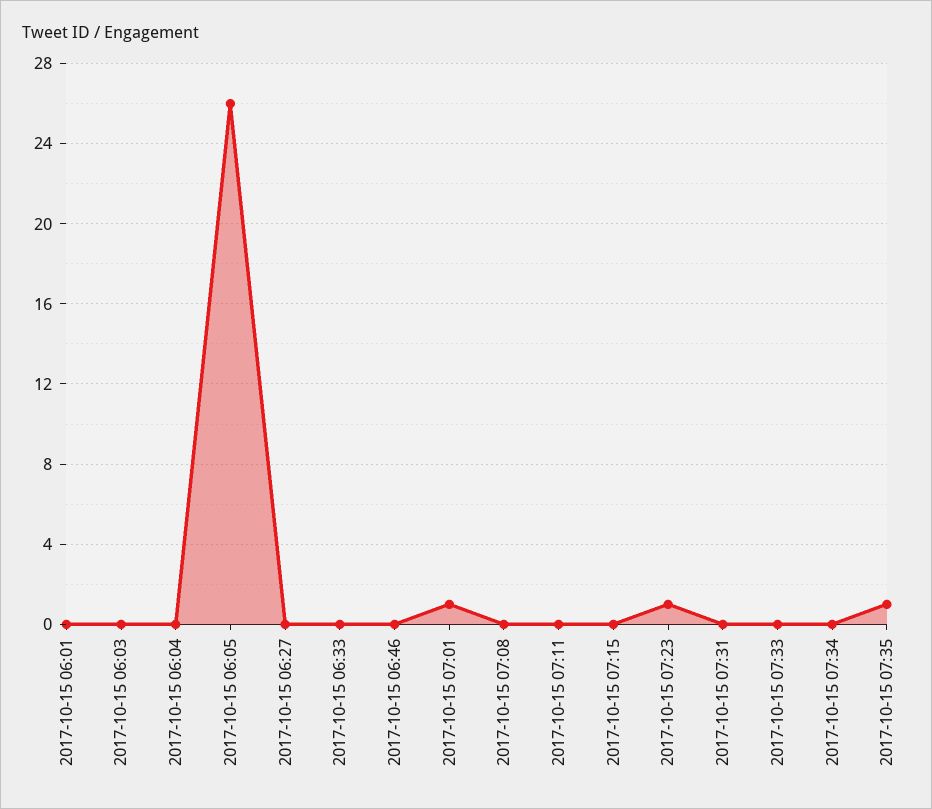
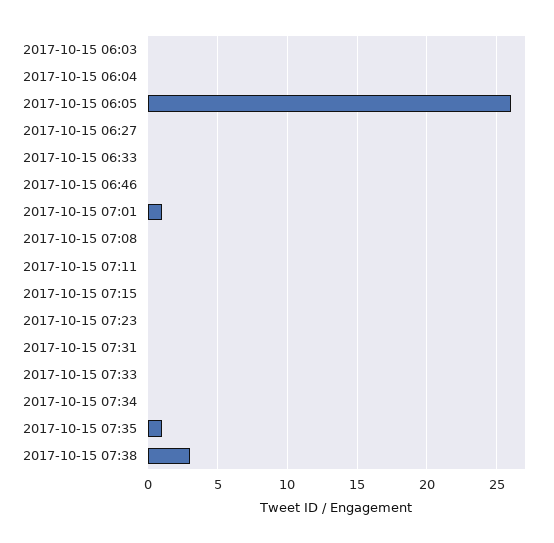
2017-10-15 06:01: 0 -> none
2017-10-15 07:23: 1 -> 0
2017-10-15 07:38: none -> 3

